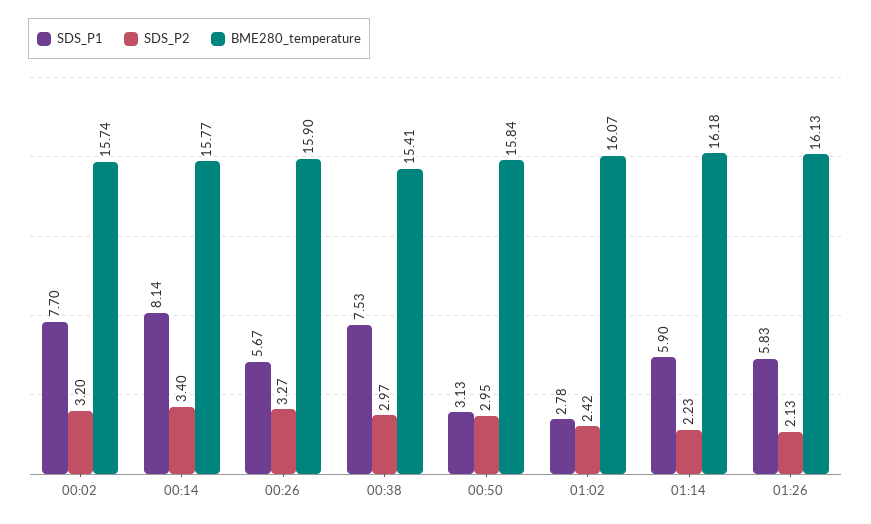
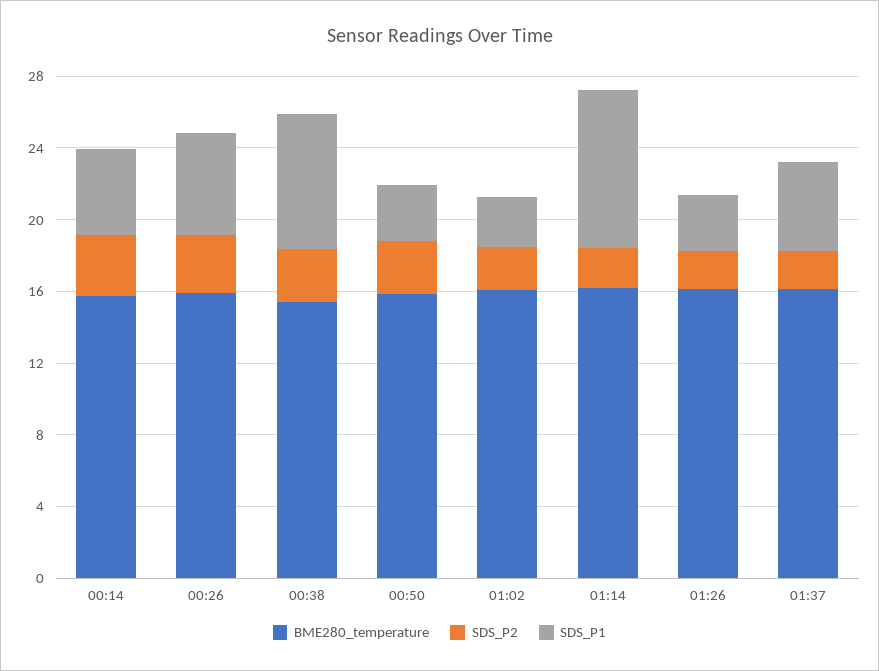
SDS_P1, 00:02: 7.7 -> none
SDS_P2, 00:02: 3.2 -> none
BME280_temperature, 00:02: 15.74 -> none
SDS_P1, 00:14: 8.14 -> 5
SDS_P1, 01:14: 5.9 -> 9
SDS_P1, 01:26: 5.83 -> 3
BME280_temperature, 01:37: none -> 16
SDS_P2, 01:37: none -> 2
SDS_P1, 01:37: none -> 5

